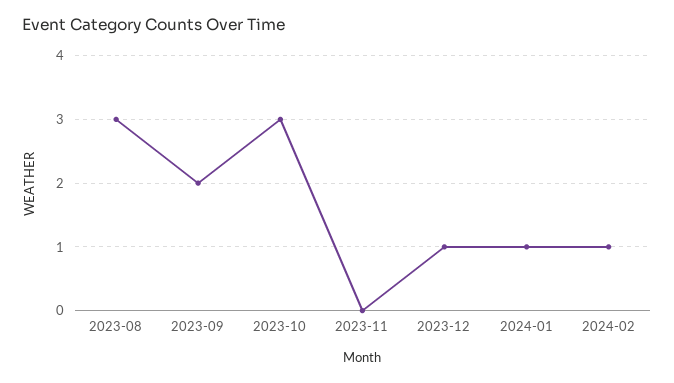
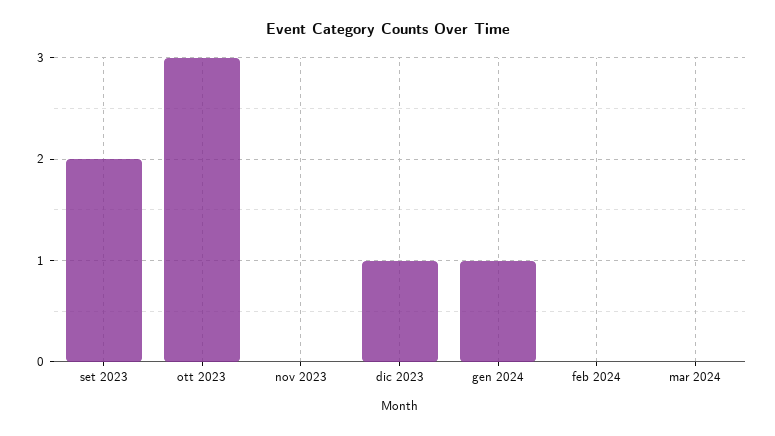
2023-08: 3 -> none
2024-02: 1 -> 0
mar 2024: none -> 0

